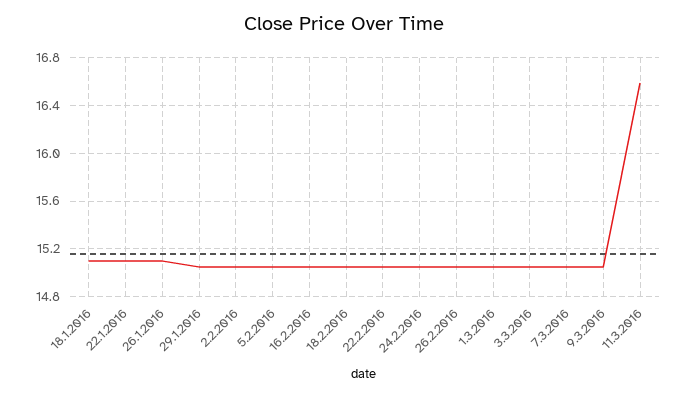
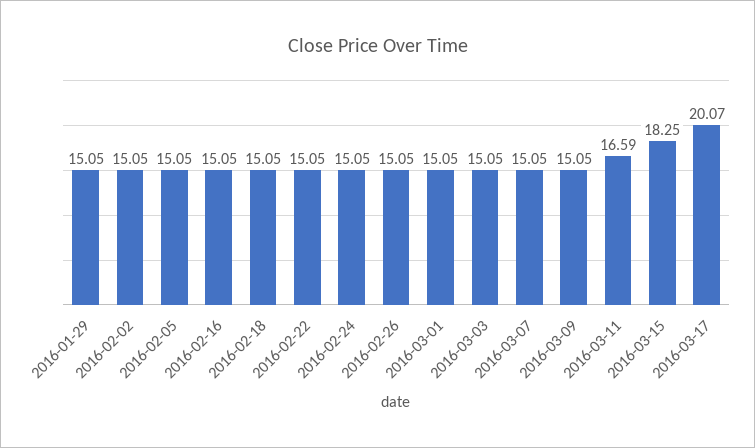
18.1.2016: 15.1 -> none
22.1.2016: 15.1 -> none
26.1.2016: 15.1 -> none
2016-03-15: none -> 18.25
2016-03-17: none -> 20.07

